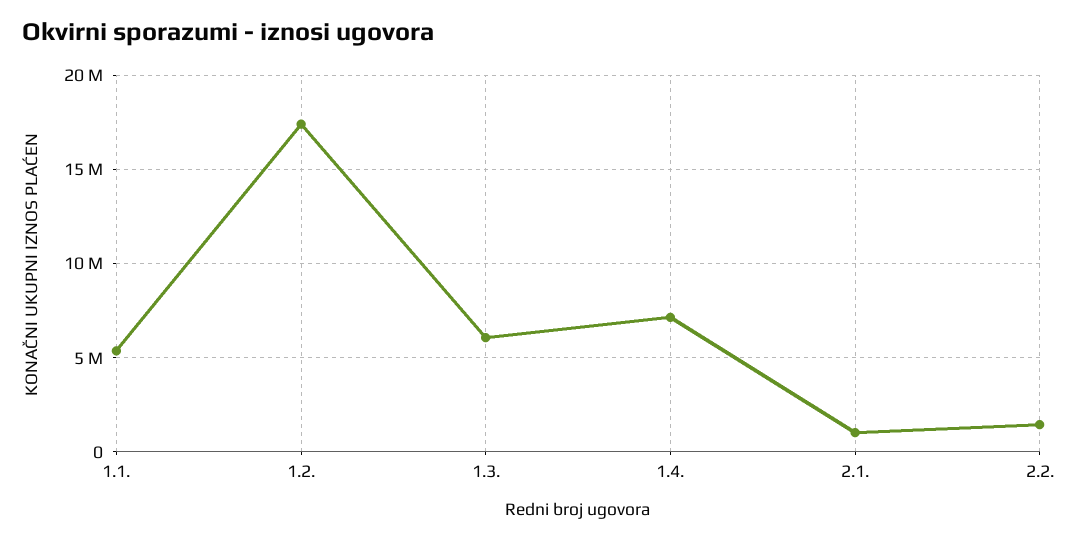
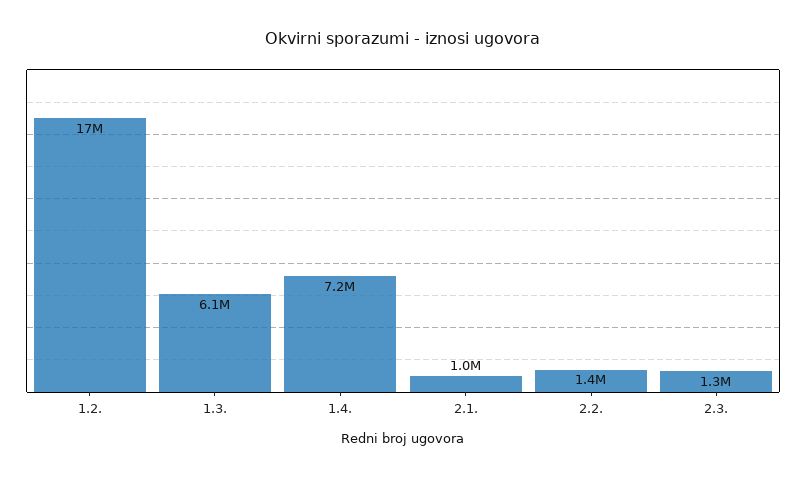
1.1.: 5500000 -> none
2.3.: none -> 1300000

